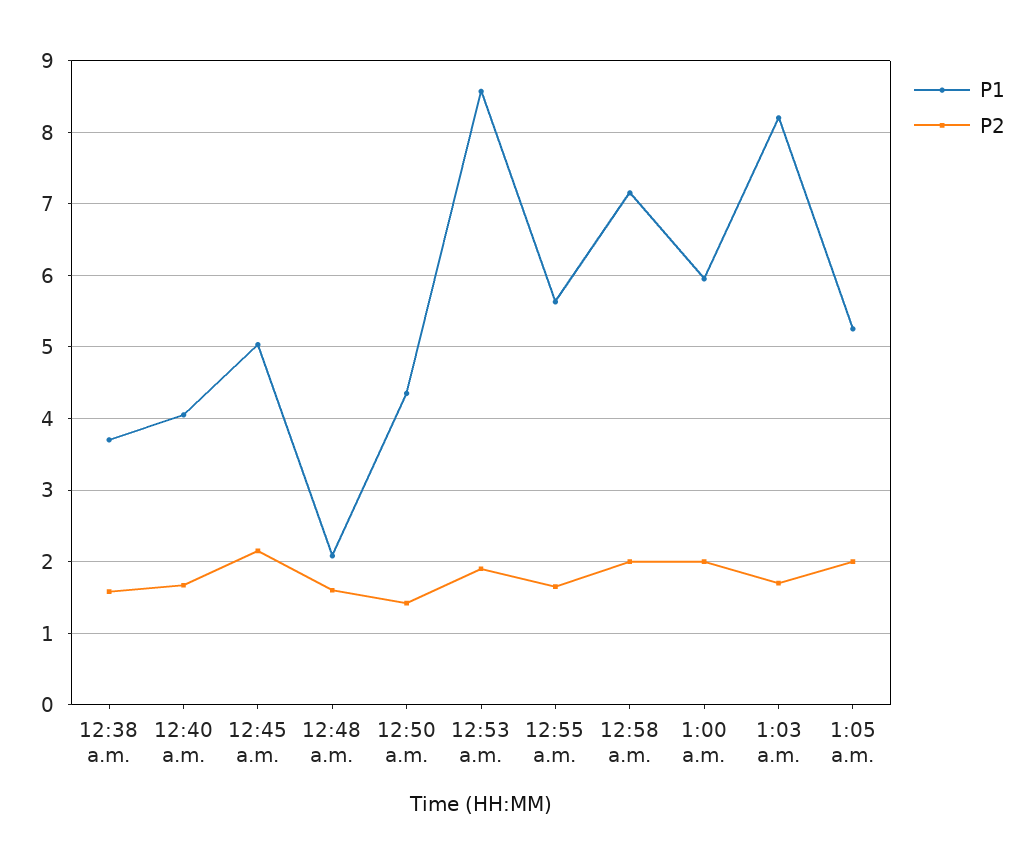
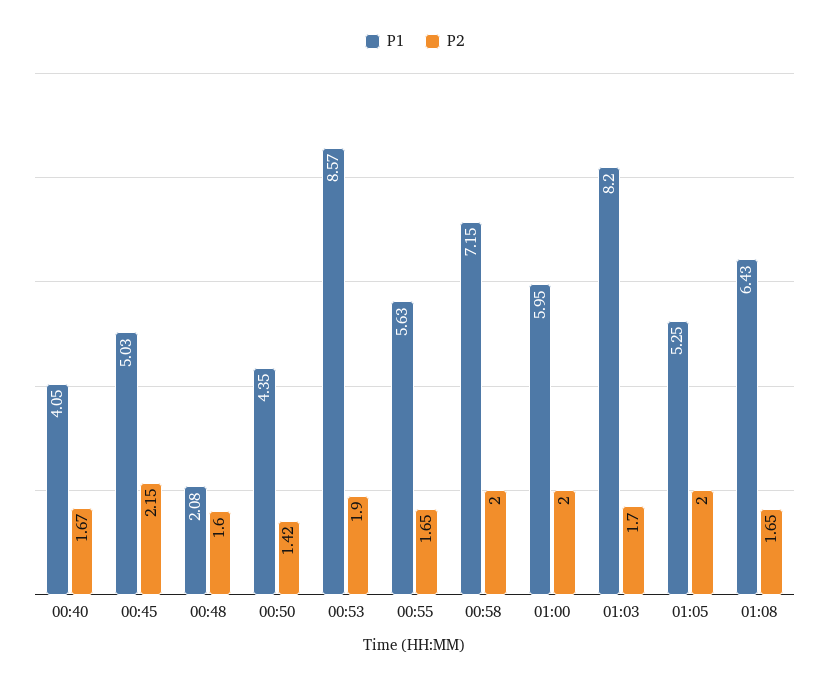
P1, 12:38 a.m.: 3.7 -> none
P2, 12:38 a.m.: 1.6 -> none
P1, 01:08: none -> 6.43
P2, 01:08: none -> 1.65

